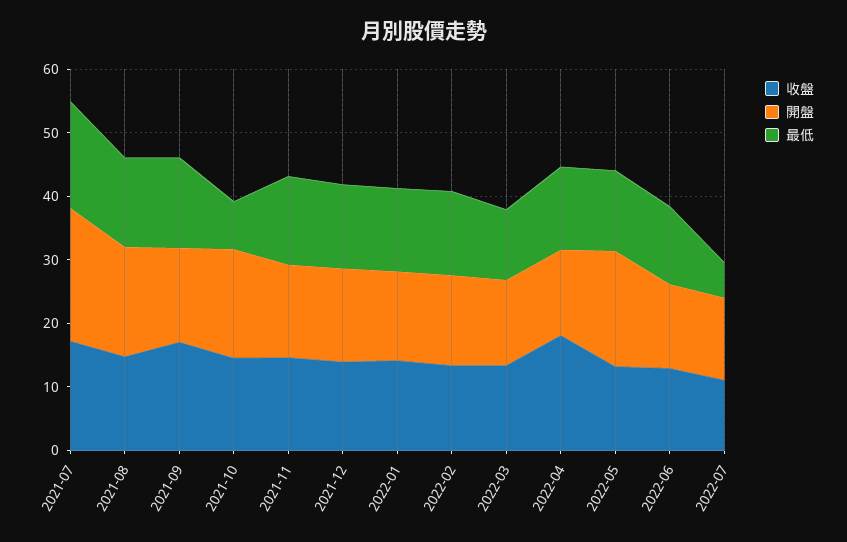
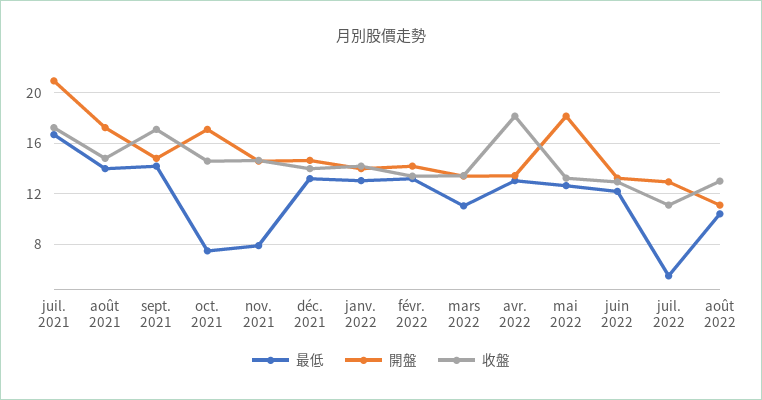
最低, 2021-11: 14 -> 8
最低, août 2022: none -> 10.5
開盤, août 2022: none -> 11
收盤, août 2022: none -> 13

